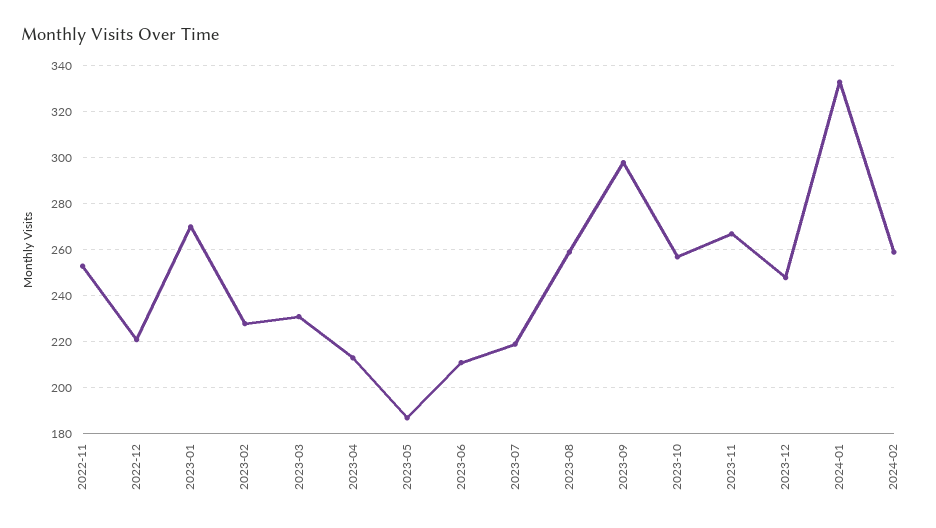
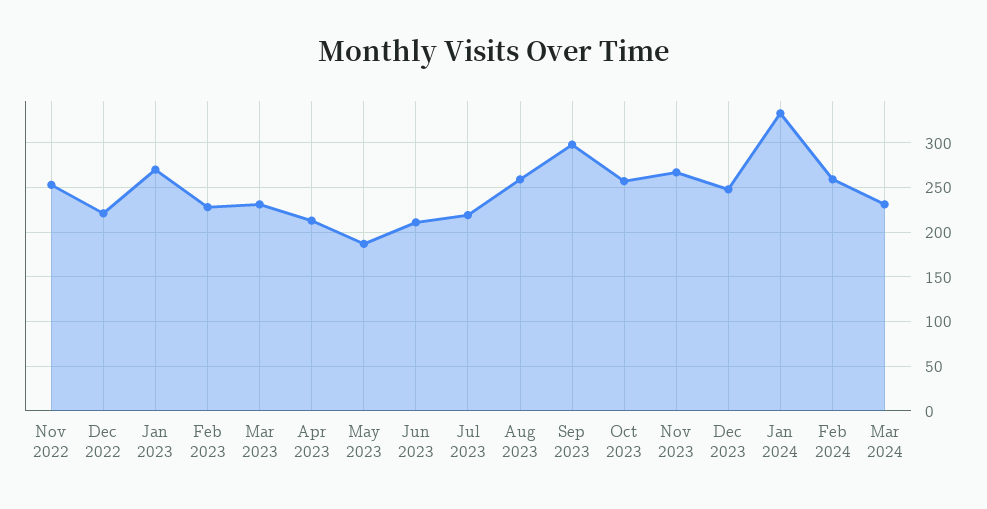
Mar 2024: none -> 230

